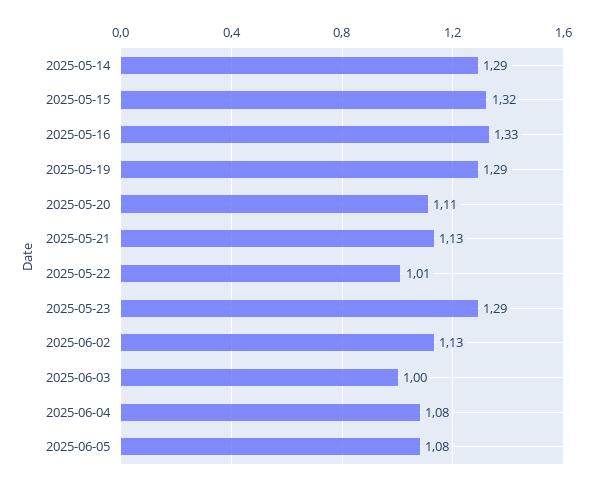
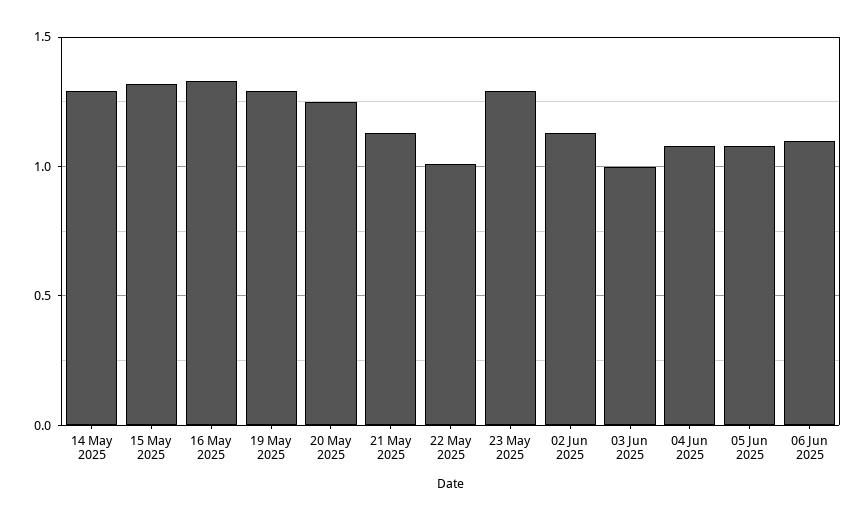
2025-05-20: 1.11 -> 1.25
06 Jun 2025: none -> 1.1

